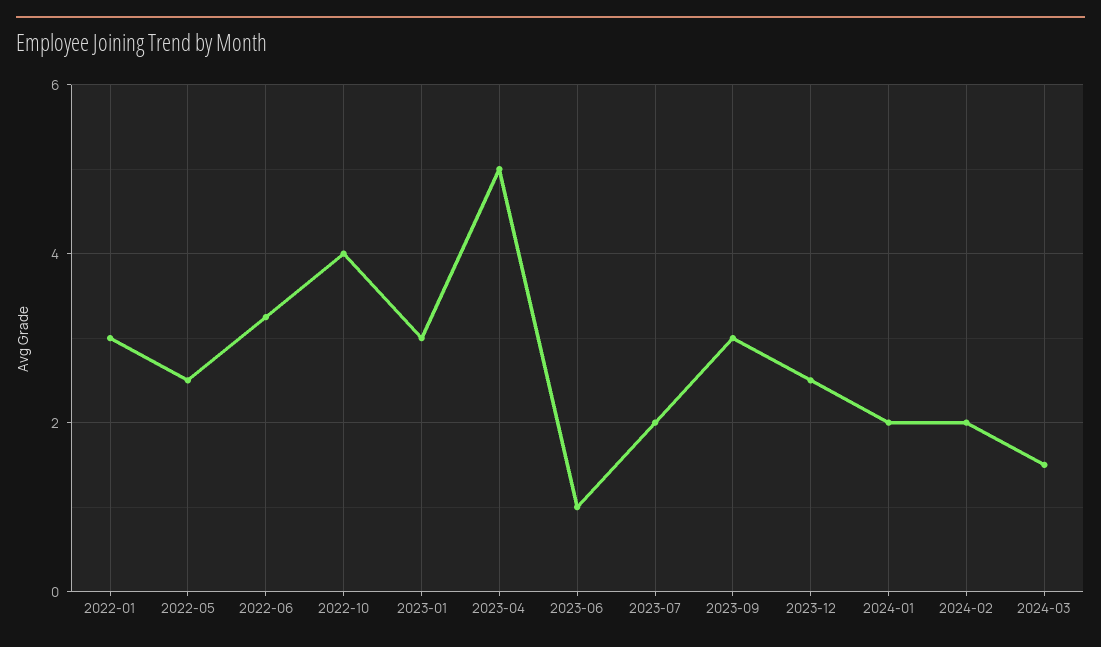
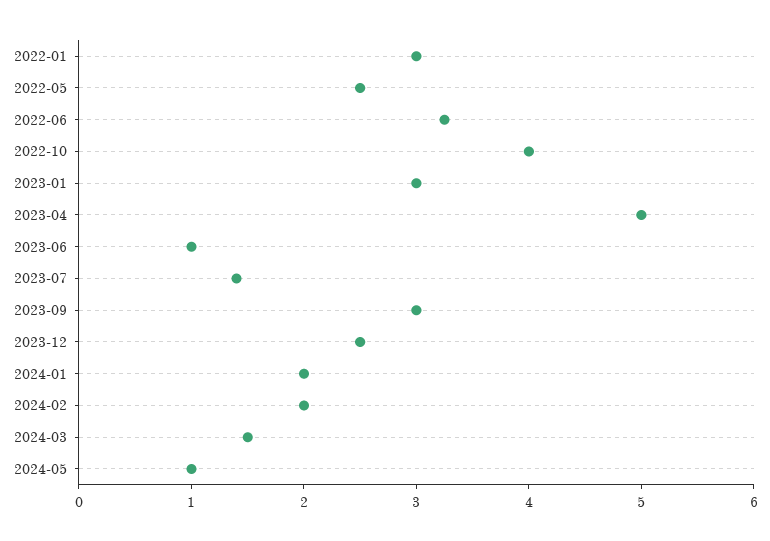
2023-07: 2 -> 1.4
2024-05: none -> 1

